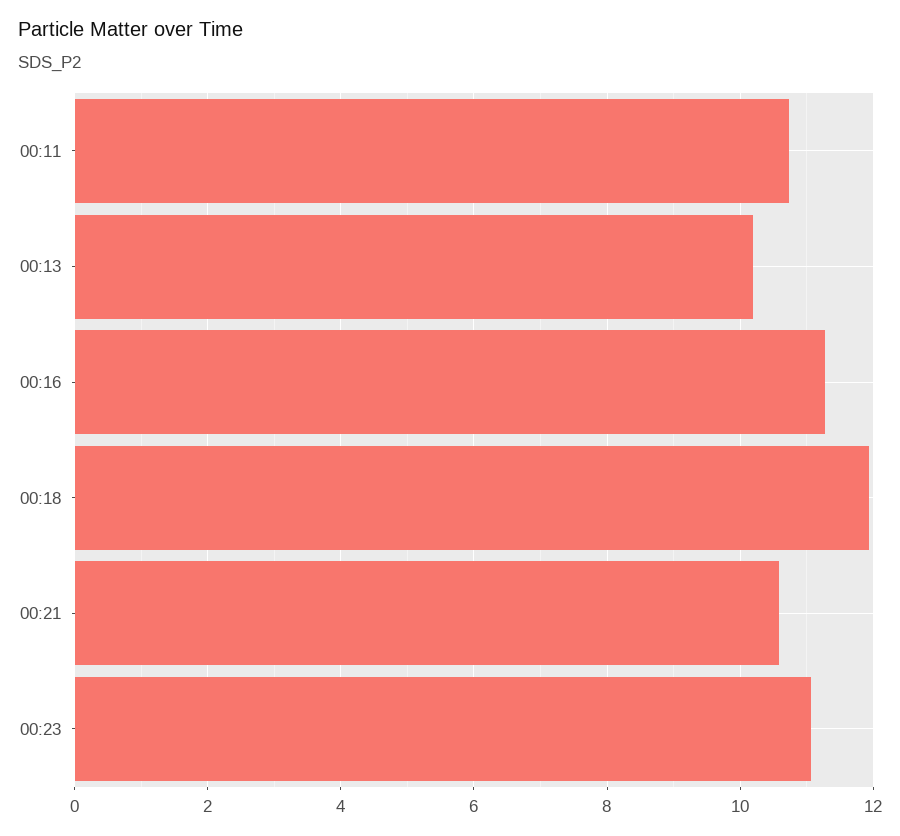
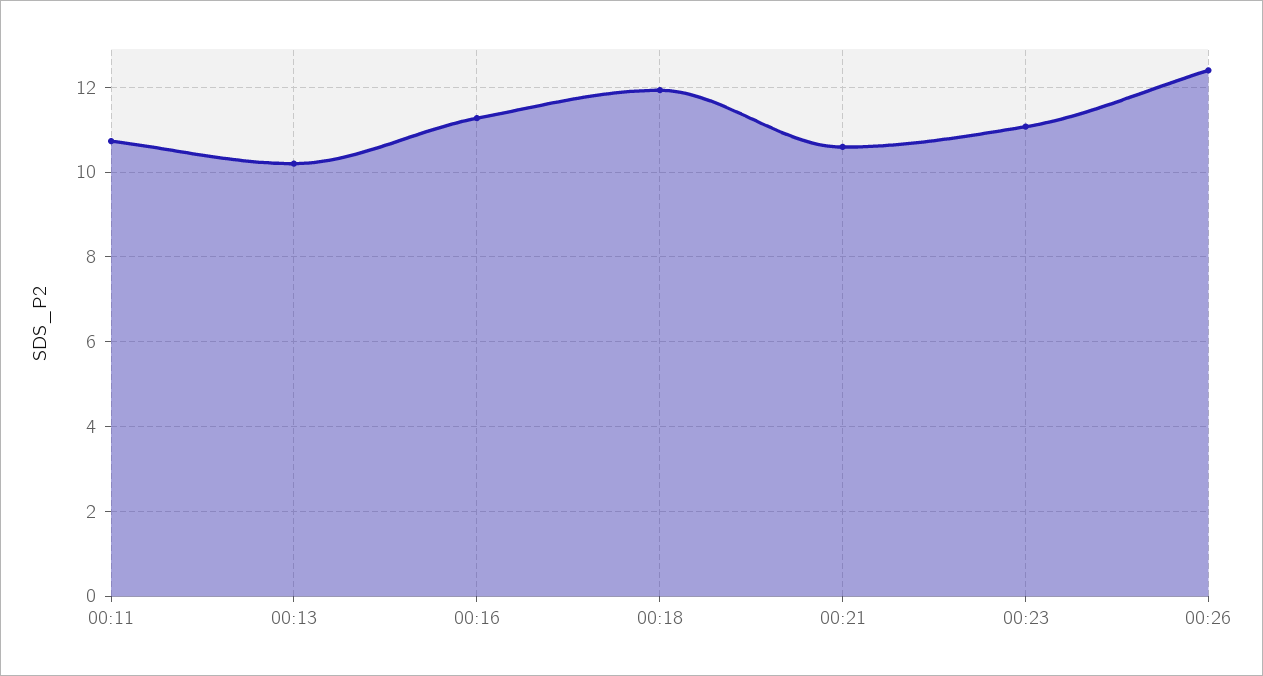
00:26: none -> 12.4

